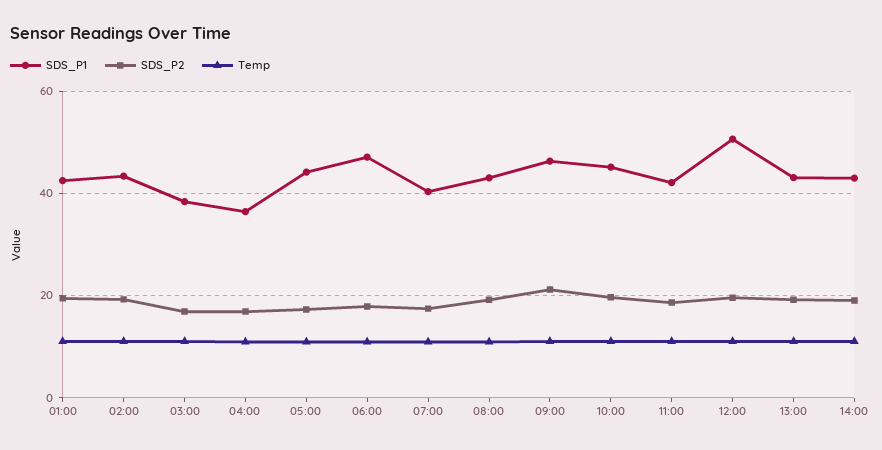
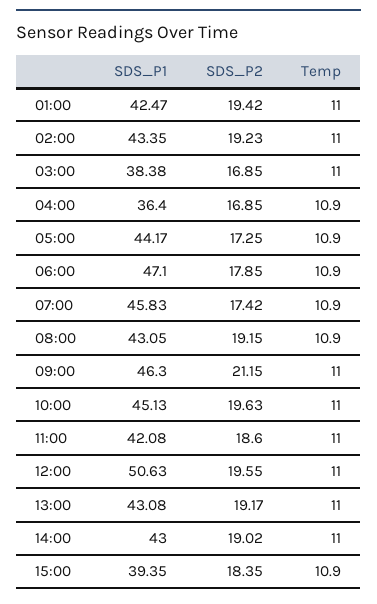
SDS_P1, 07:00: 40 -> 45.83
SDS_P1, 15:00: none -> 39.35
SDS_P2, 15:00: none -> 18.35
Temp, 15:00: none -> 10.9

